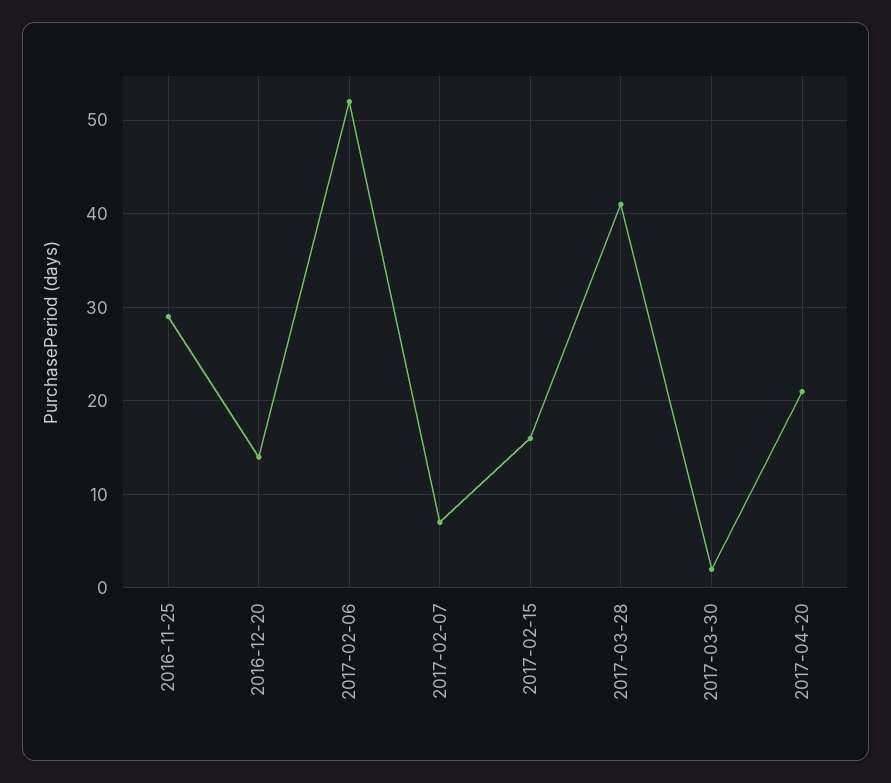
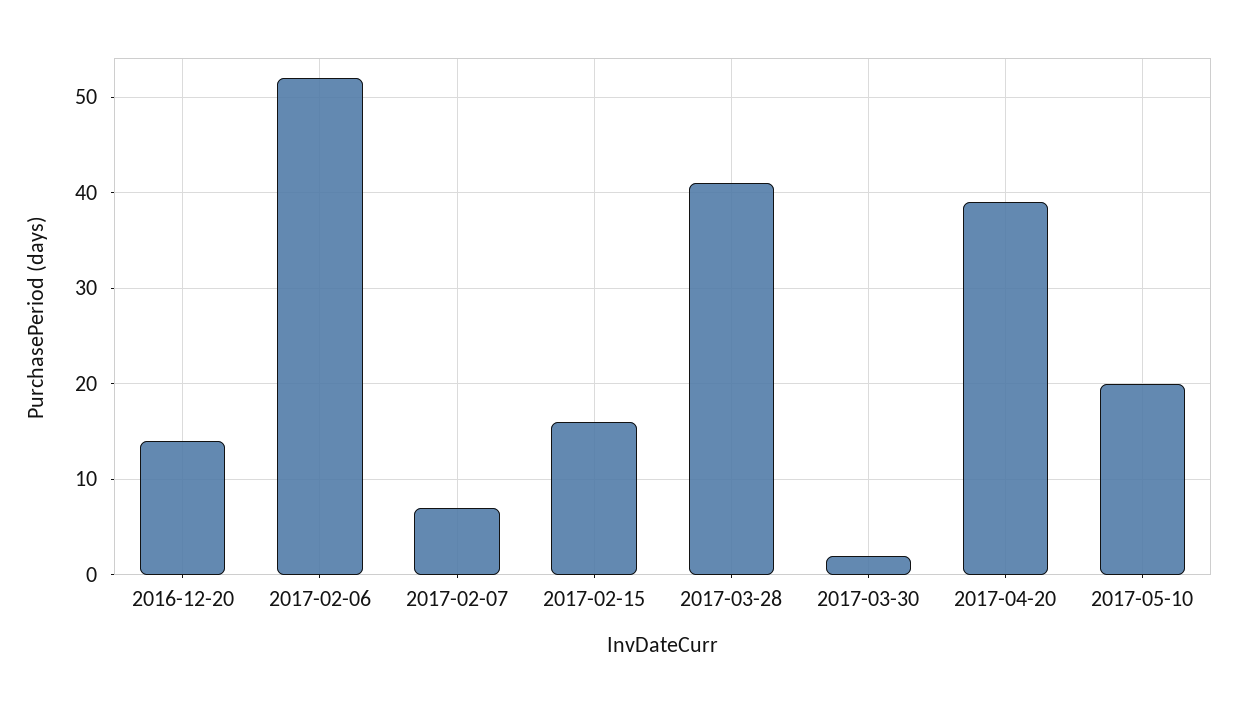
2016-11-25: 29 -> none
2017-04-20: 21 -> 39
2017-05-10: none -> 20

